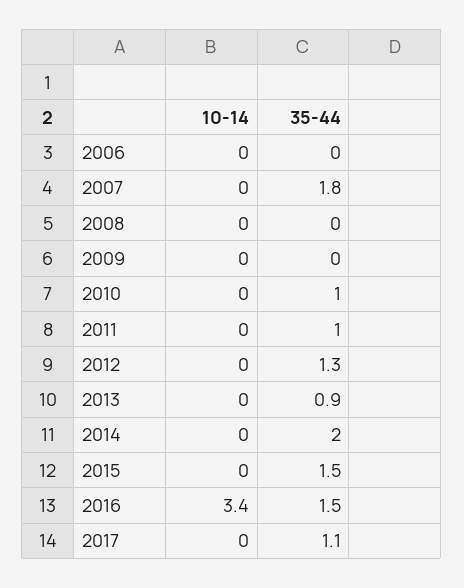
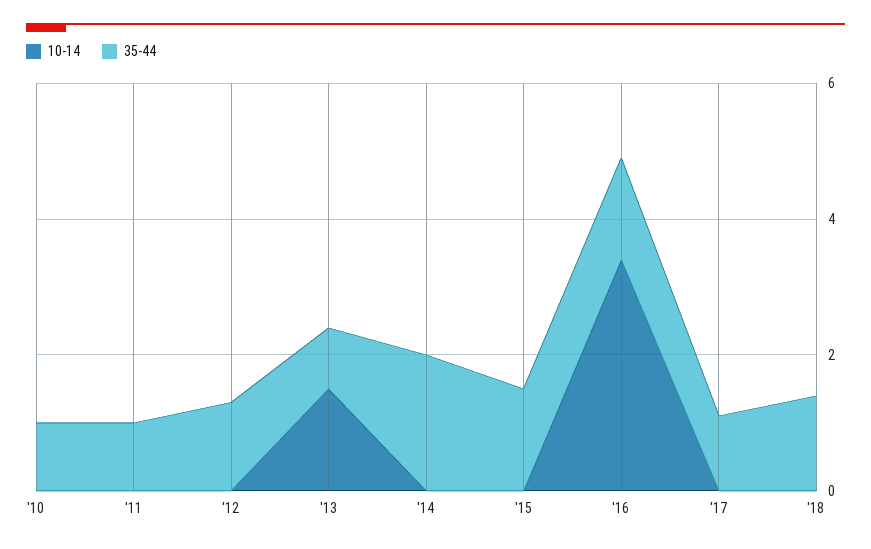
10-14, 2006: 0 -> none
35-44, 2006: 0 -> none
10-14, 2007: 0 -> none
35-44, 2007: 1.8 -> none
10-14, 2008: 0 -> none
35-44, 2008: 0 -> none
10-14, 2009: 0 -> none
35-44, 2009: 0 -> none
10-14, 2013: 0 -> 1.5
10-14, '18: none -> 0
35-44, '18: none -> 1.5

